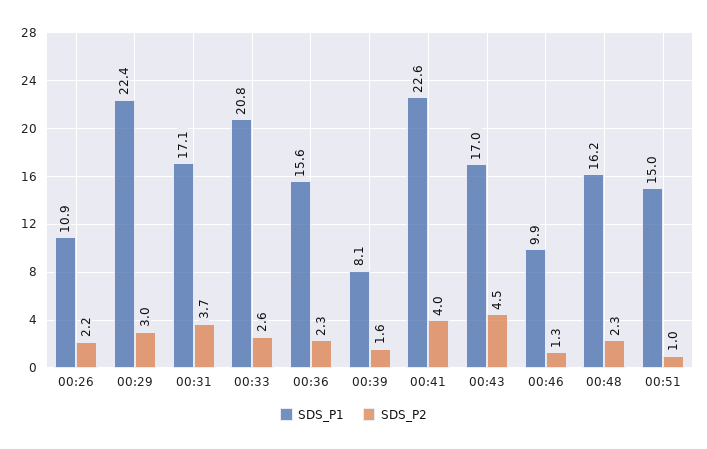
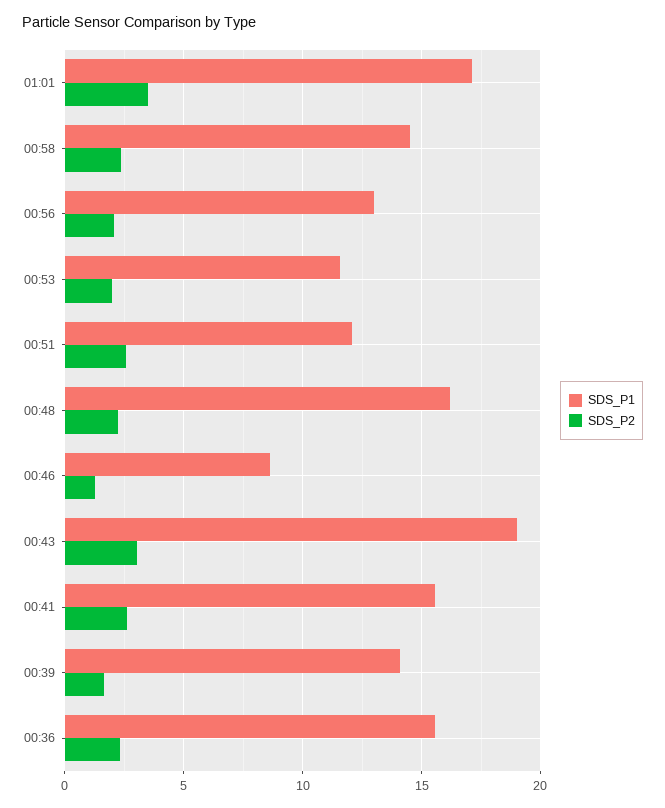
SDS_P1, 00:26: 10.9 -> none
SDS_P2, 00:26: 2.2 -> none
SDS_P1, 00:29: 22.4 -> none
SDS_P2, 00:29: 3 -> none
SDS_P1, 00:31: 17.1 -> none
SDS_P2, 00:31: 3.7 -> none
SDS_P1, 00:33: 20.8 -> none
SDS_P2, 00:33: 2.6 -> none
SDS_P1, 00:39: 8.1 -> 14
SDS_P1, 00:41: 22.6 -> 15.5
SDS_P2, 00:41: 4 -> 2.5
SDS_P1, 00:43: 17 -> 19
SDS_P2, 00:43: 4.5 -> 3
SDS_P1, 00:46: 9.9 -> 8.5
SDS_P1, 00:51: 15 -> 12
SDS_P2, 00:51: 1 -> 2.5
SDS_P1, 01:01: none -> 17
SDS_P2, 01:01: none -> 3.5
SDS_P1, 00:58: none -> 14.5
SDS_P2, 00:58: none -> 2.5
SDS_P1, 00:56: none -> 13
SDS_P2, 00:56: none -> 2
SDS_P1, 00:53: none -> 11.5
SDS_P2, 00:53: none -> 2

